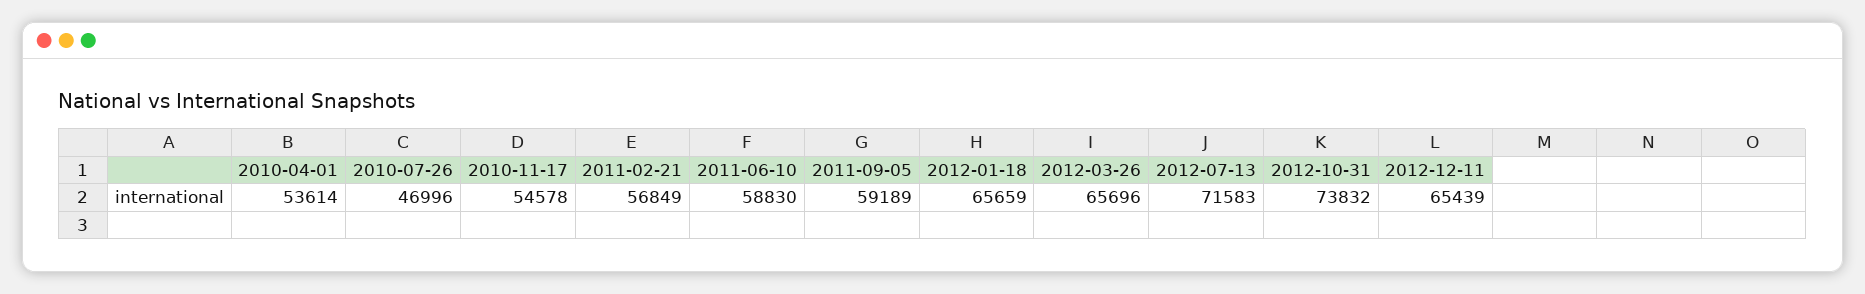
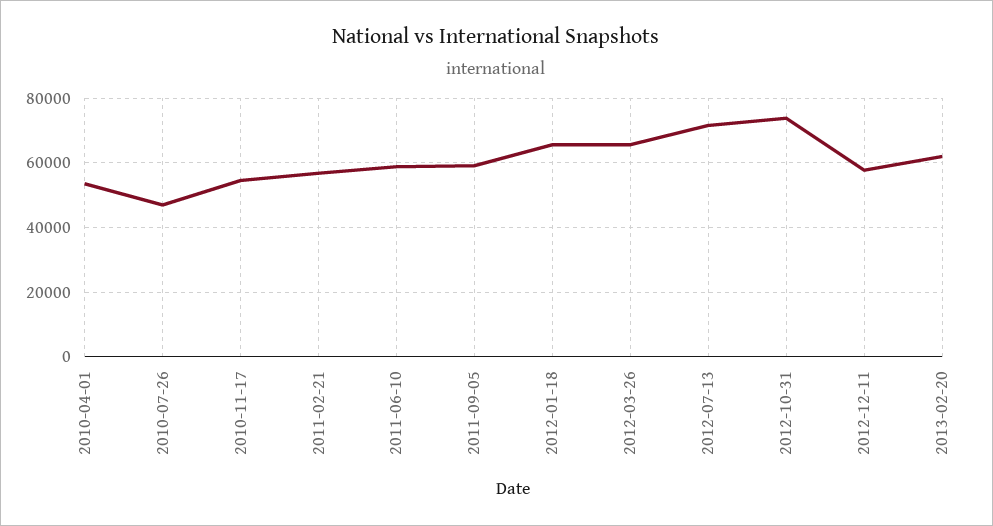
2012-12-11: 65439 -> 58000
2013-02-20: none -> 62000

